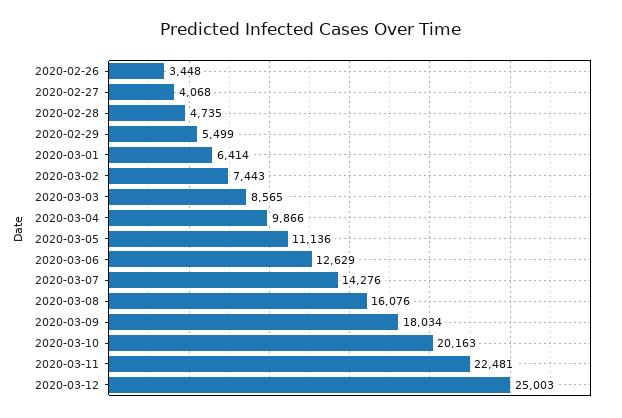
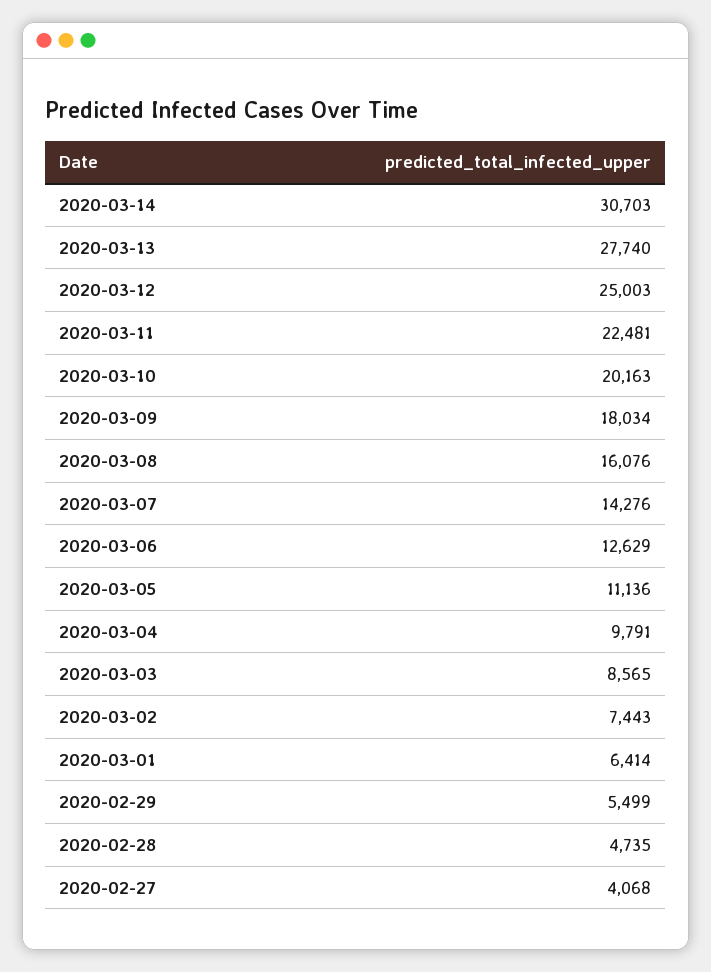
2020-02-26: 3448 -> none
2020-03-04: 9866 -> 9791
2020-03-14: none -> 30703
2020-03-13: none -> 27740

